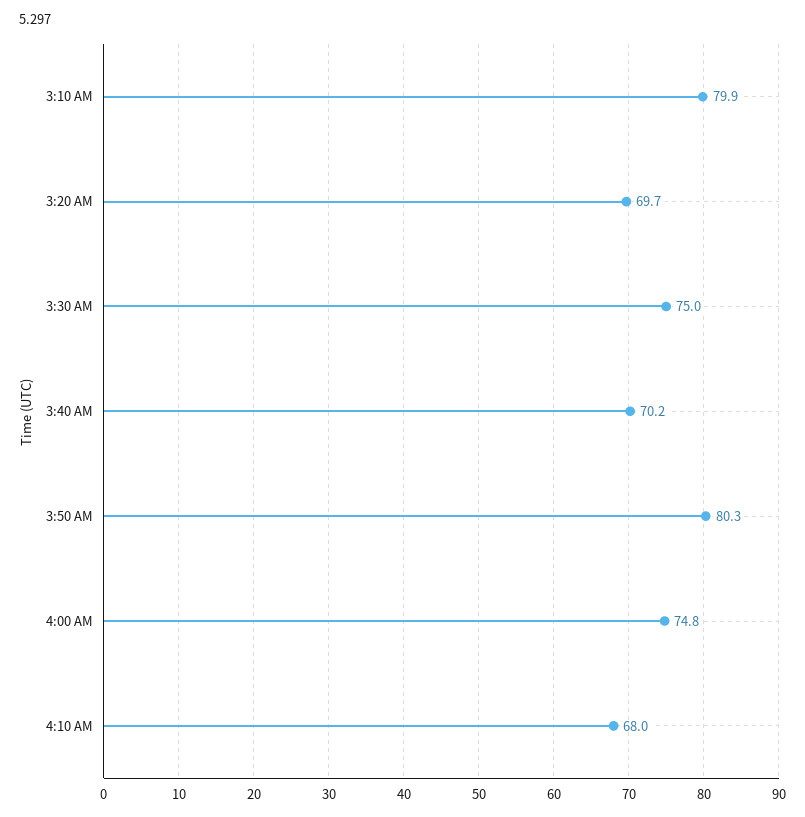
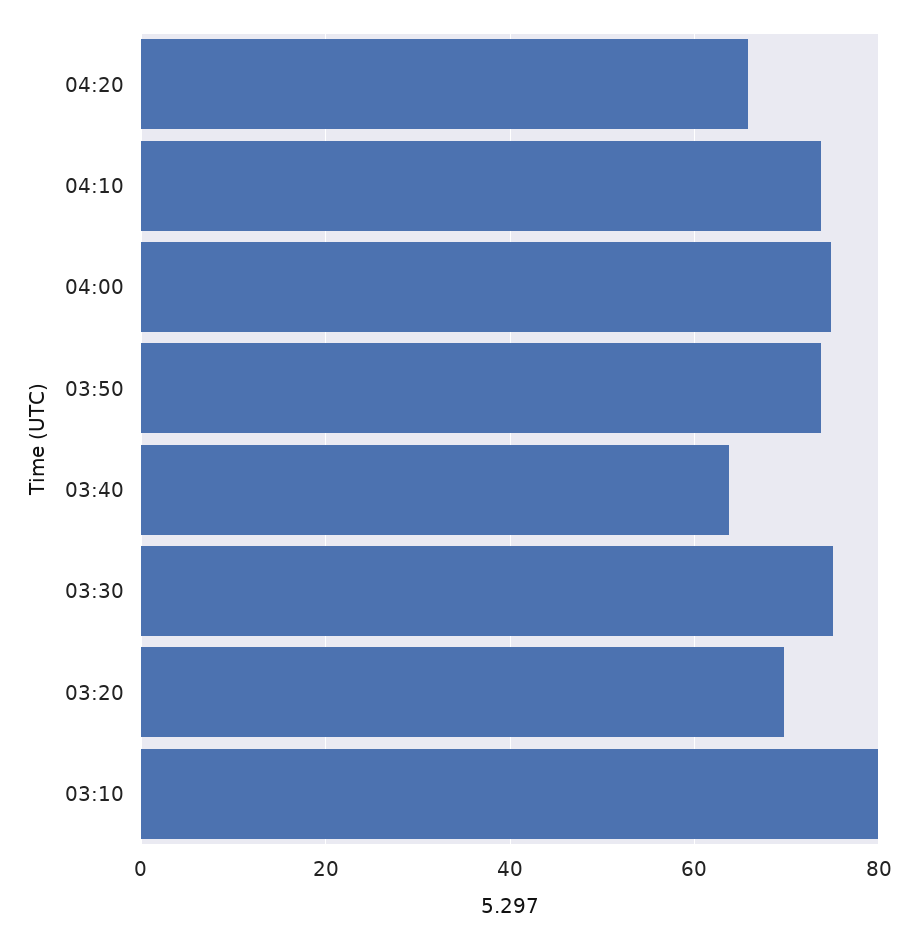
3:40 AM: 70.2 -> 64
3:50 AM: 80.3 -> 74
4:10 AM: 68 -> 74
04:20: none -> 66

